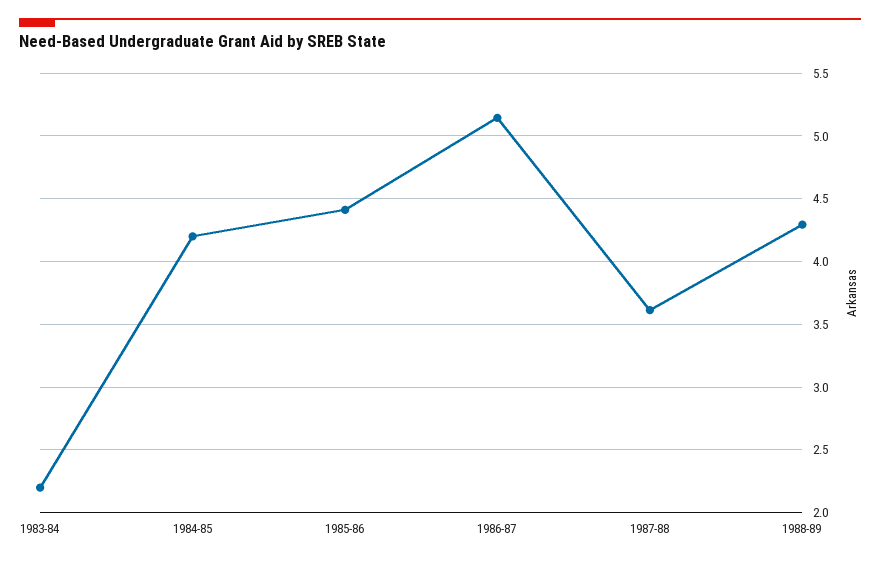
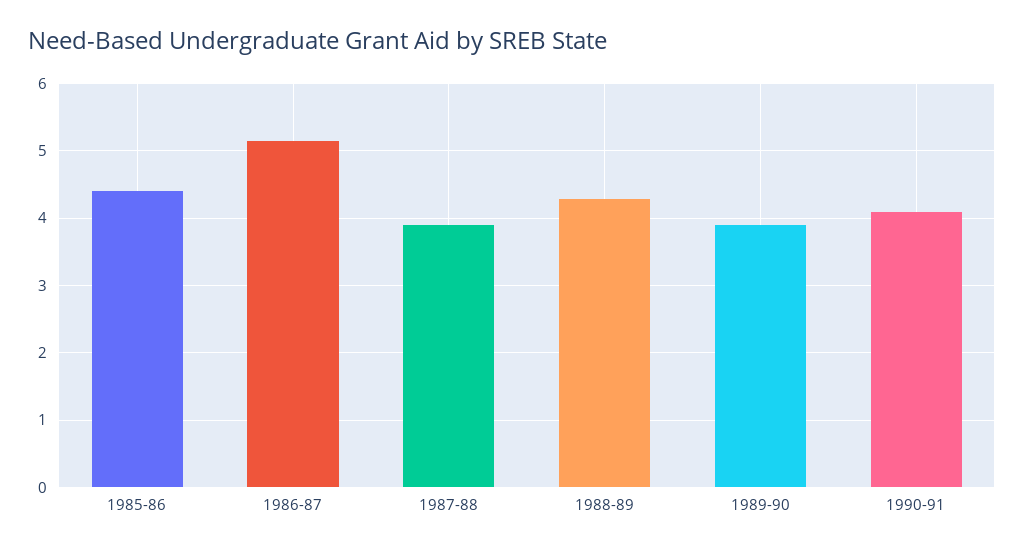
1983-84: 2.2 -> none
1984-85: 4.2 -> none
1987-88: 3.6 -> 3.9
1989-90: none -> 3.9
1990-91: none -> 4.1

